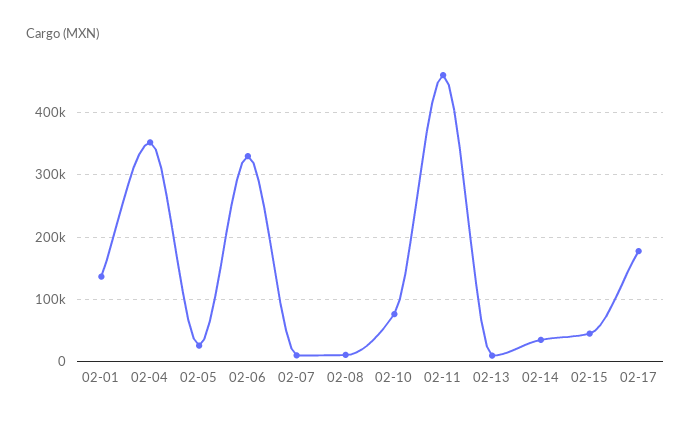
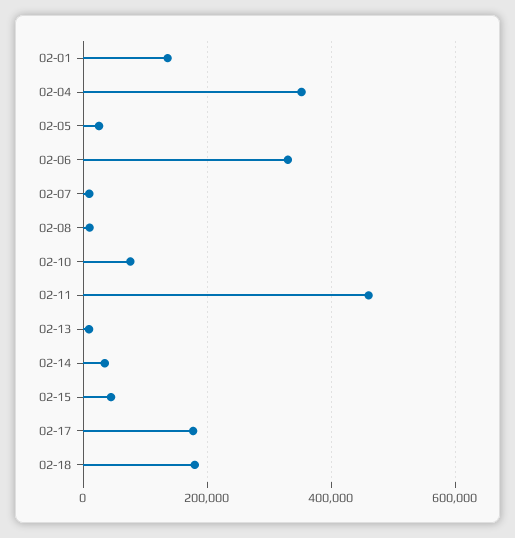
02-18: none -> 180000

